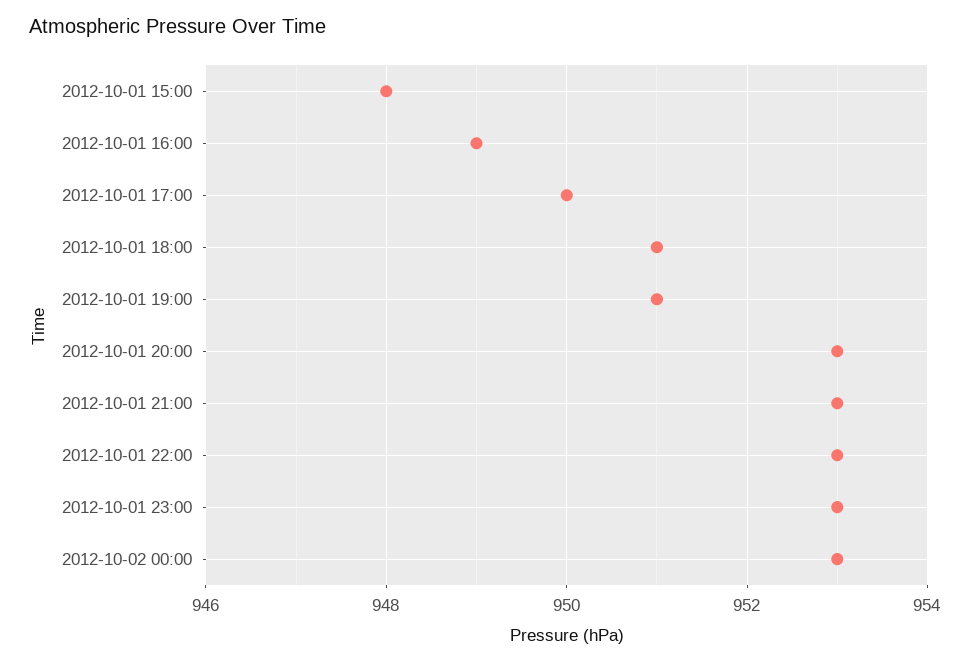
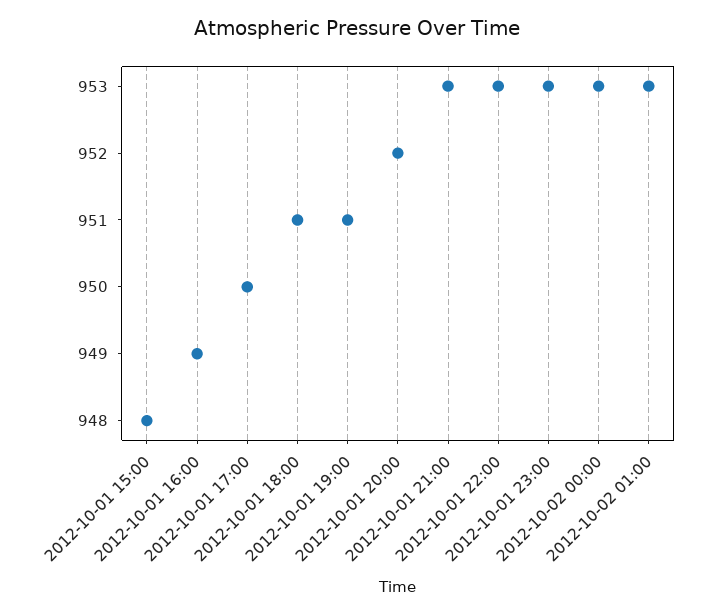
2012-10-01 20:00: 953 -> 952
2012-10-02 01:00: none -> 953

